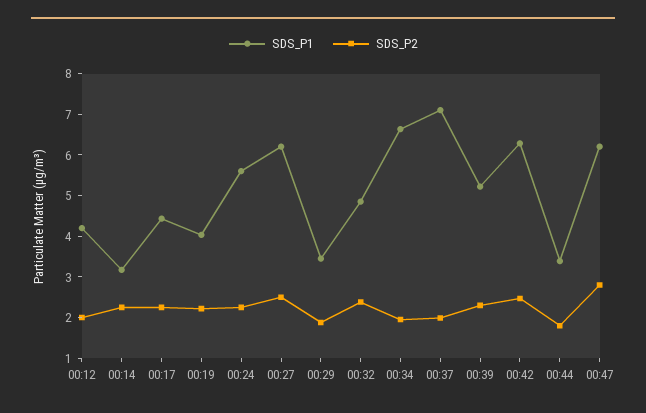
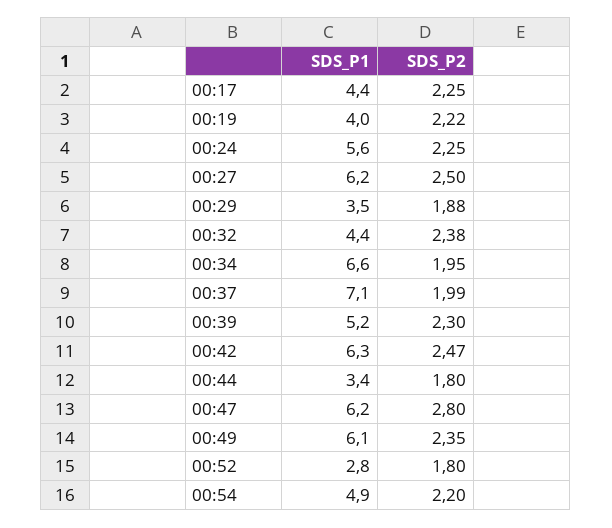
SDS_P1, 00:12: 4.2 -> none
SDS_P2, 00:12: 2 -> none
SDS_P1, 00:14: 3.2 -> none
SDS_P2, 00:14: 2.2 -> none
SDS_P1, 00:32: 4.8 -> 4.4
SDS_P1, 00:49: none -> 6.1
SDS_P2, 00:49: none -> 2.35
SDS_P1, 00:52: none -> 2.8
SDS_P2, 00:52: none -> 1.8
SDS_P1, 00:54: none -> 4.9
SDS_P2, 00:54: none -> 2.2

